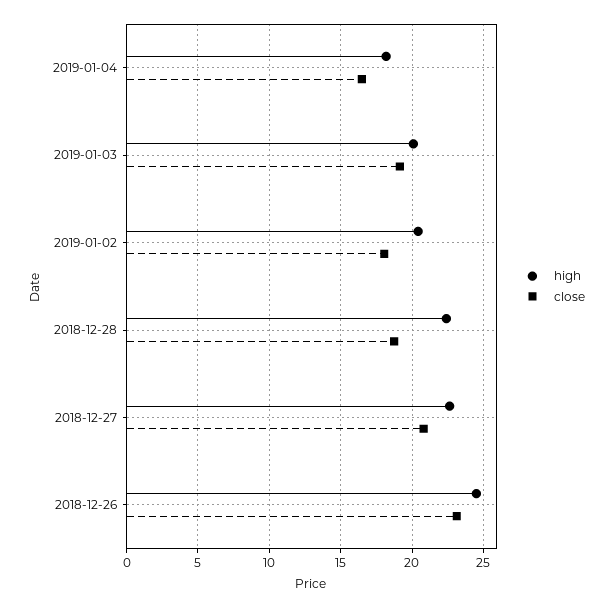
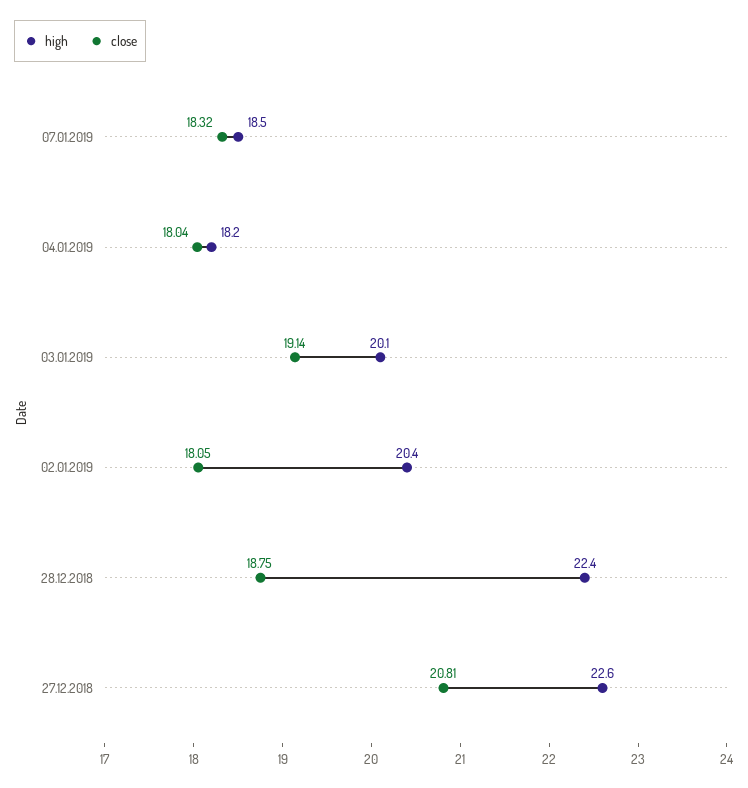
close, 2019-01-04: 16.5 -> 18.04
high, 2018-12-26: 24.5 -> none
close, 2018-12-26: 23 -> none
high, 07.01.2019: none -> 18.5
close, 07.01.2019: none -> 18.32

